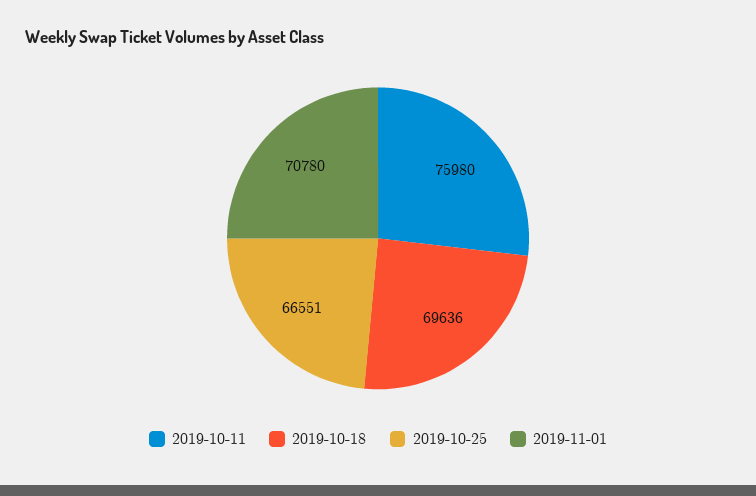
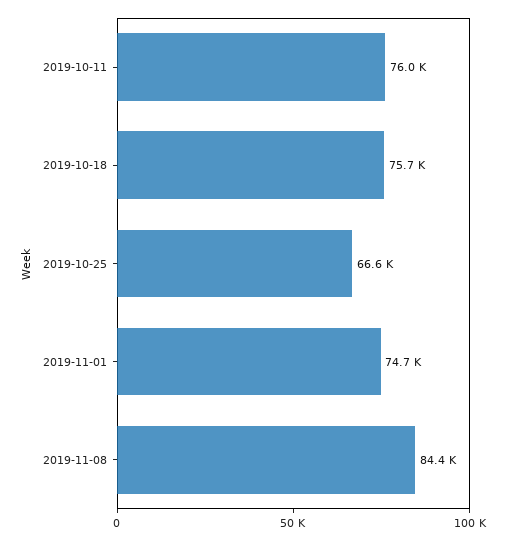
2019-10-18: 69636 -> 75700
2019-11-01: 70780 -> 74700
2019-11-08: none -> 84400

